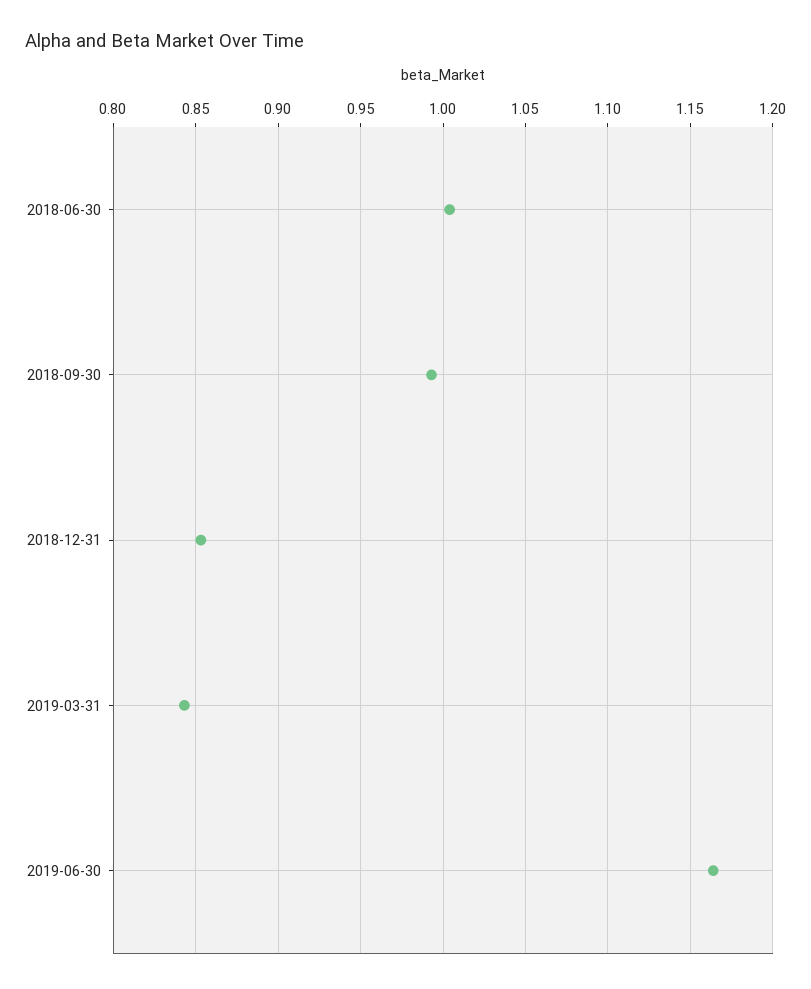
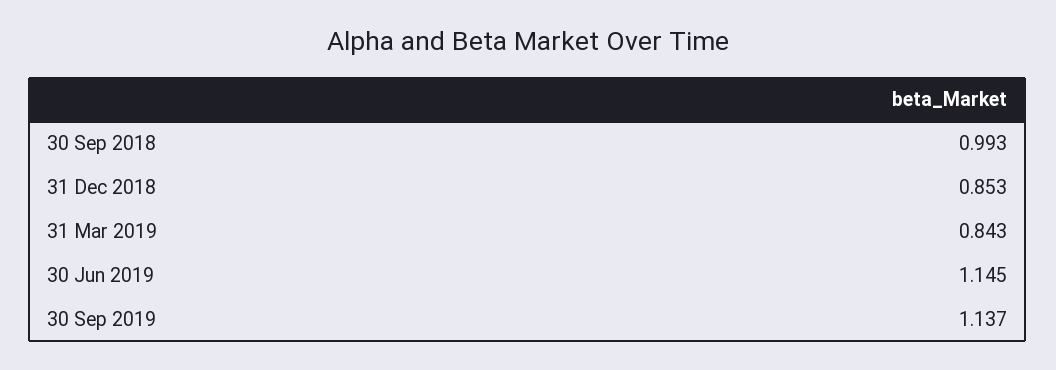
2018-06-30: 1.005 -> none
2019-06-30: 1.165 -> 1.145
30 Sep 2019: none -> 1.137

